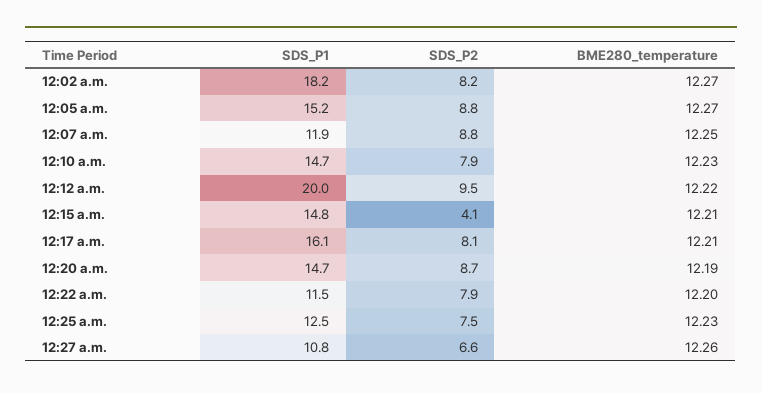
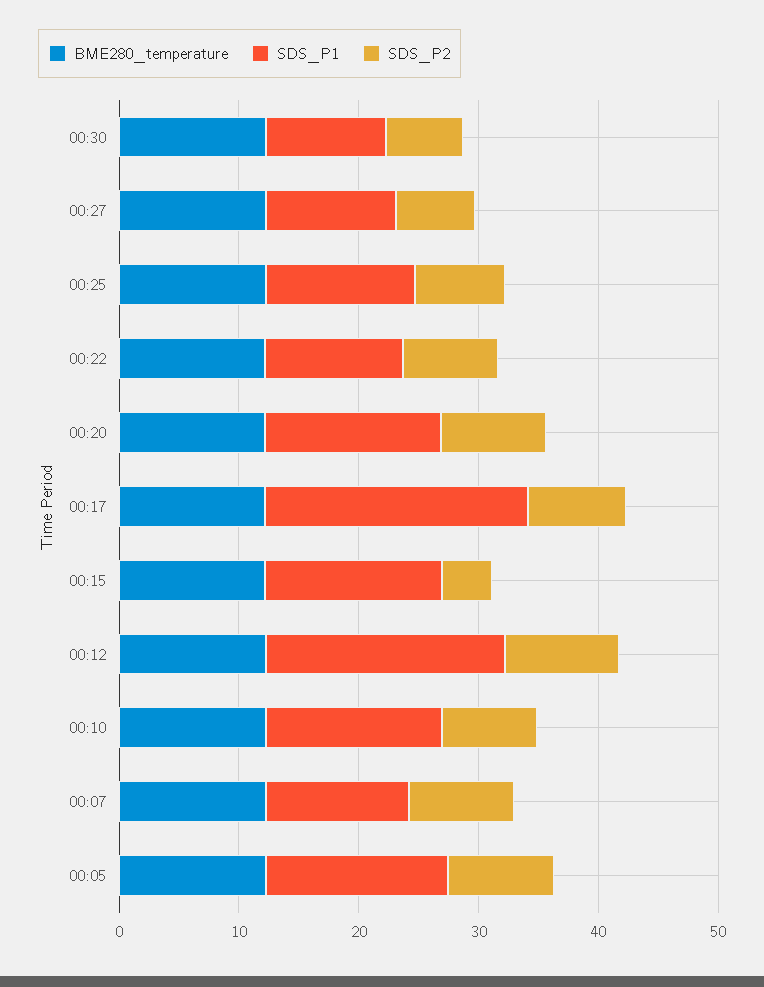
SDS_P1, 12:02 a.m.: 18.2 -> none
SDS_P2, 12:02 a.m.: 8.2 -> none
BME280_temperature, 12:02 a.m.: 12.27 -> none
SDS_P1, 12:17 a.m.: 16.1 -> 22
BME280_temperature, 00:30: none -> 12
SDS_P1, 00:30: none -> 10
SDS_P2, 00:30: none -> 6

